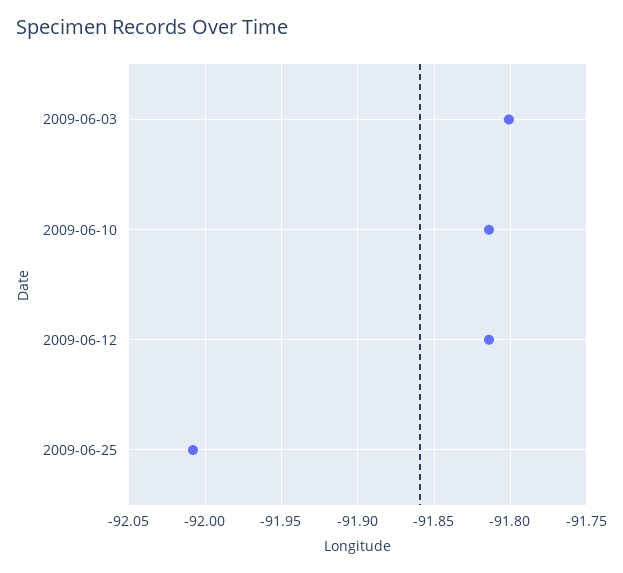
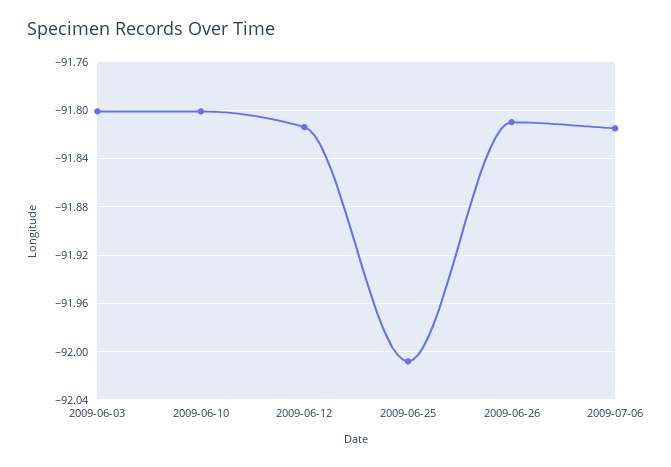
2009-06-10: -91.815 -> -91.8
2009-06-26: none -> -91.81
2009-07-06: none -> -91.815

